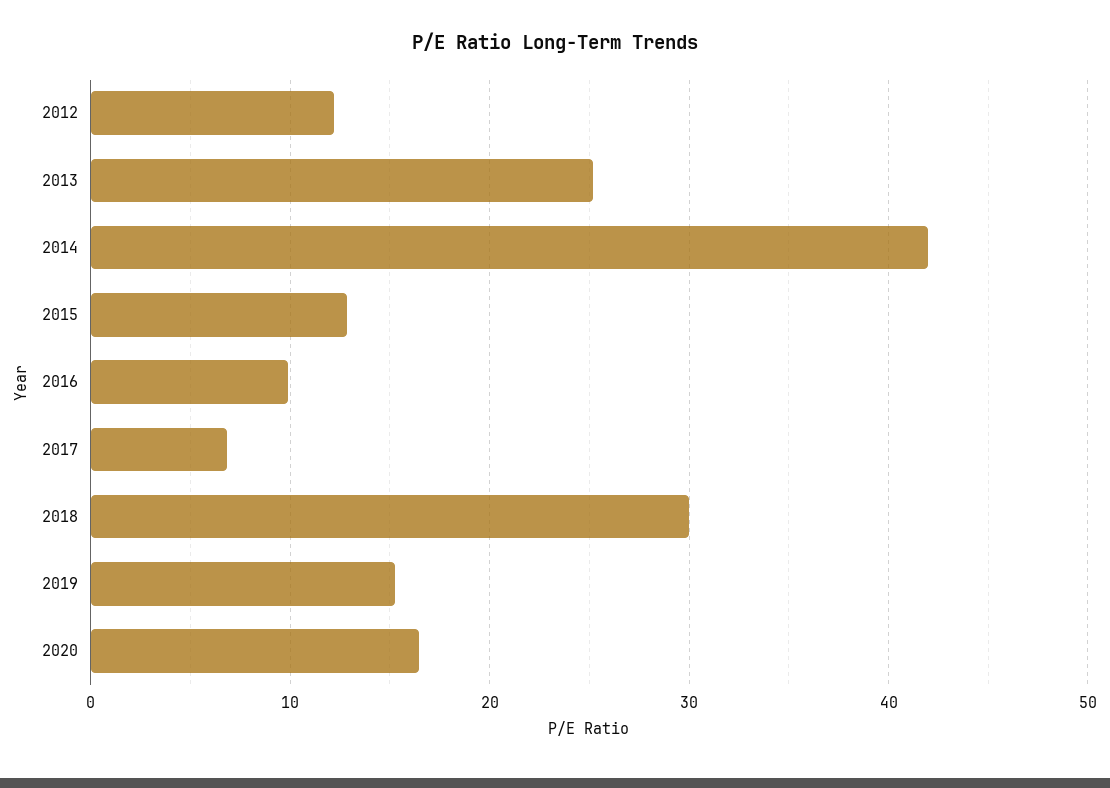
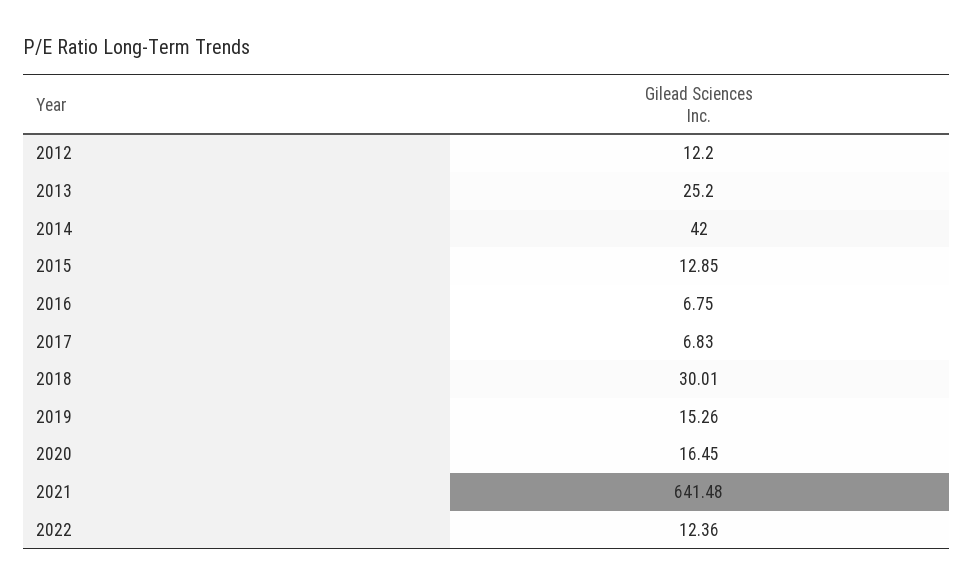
2016: 10 -> 6.75
2021: none -> 641.48
2022: none -> 12.36

